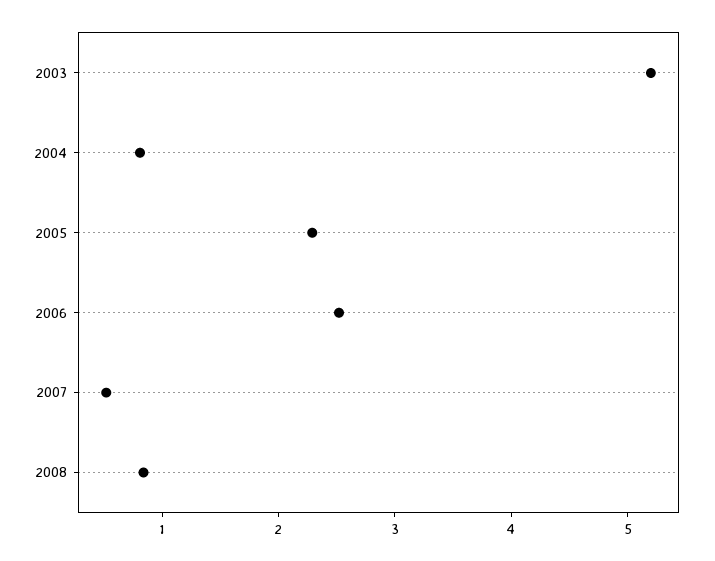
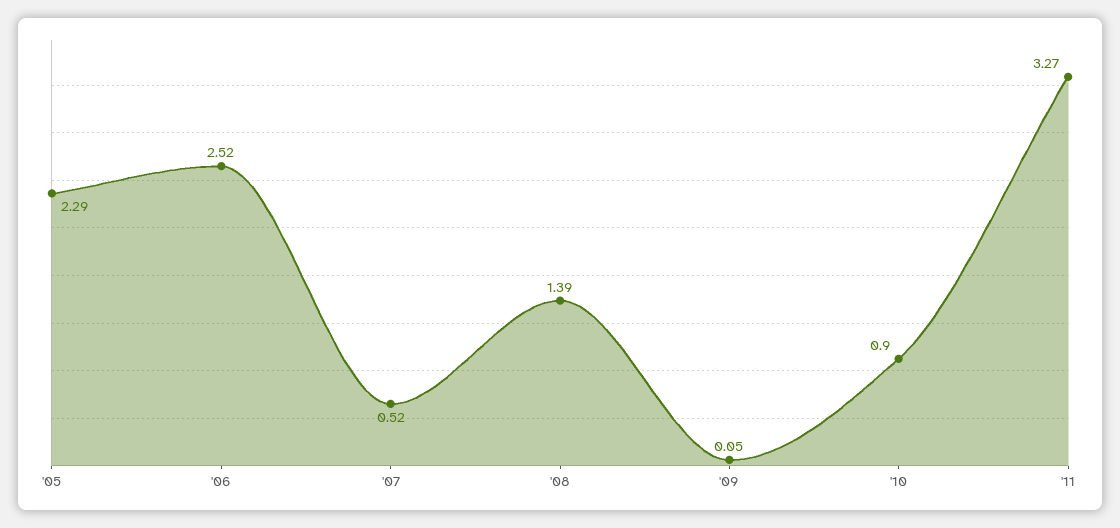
2003: 5.2 -> none
2004: 0.8 -> none
2008: 0.8 -> 1.39
'09: none -> 0.05
'10: none -> 0.9
'11: none -> 3.27

